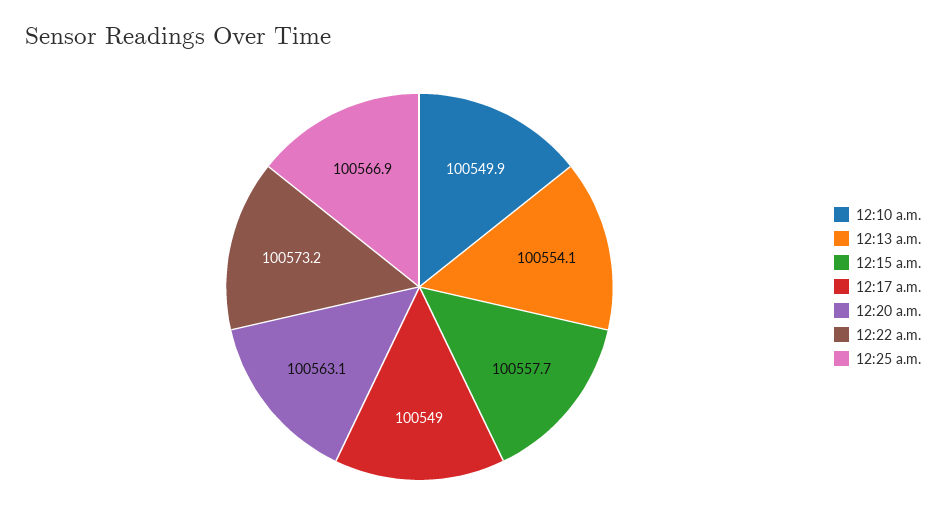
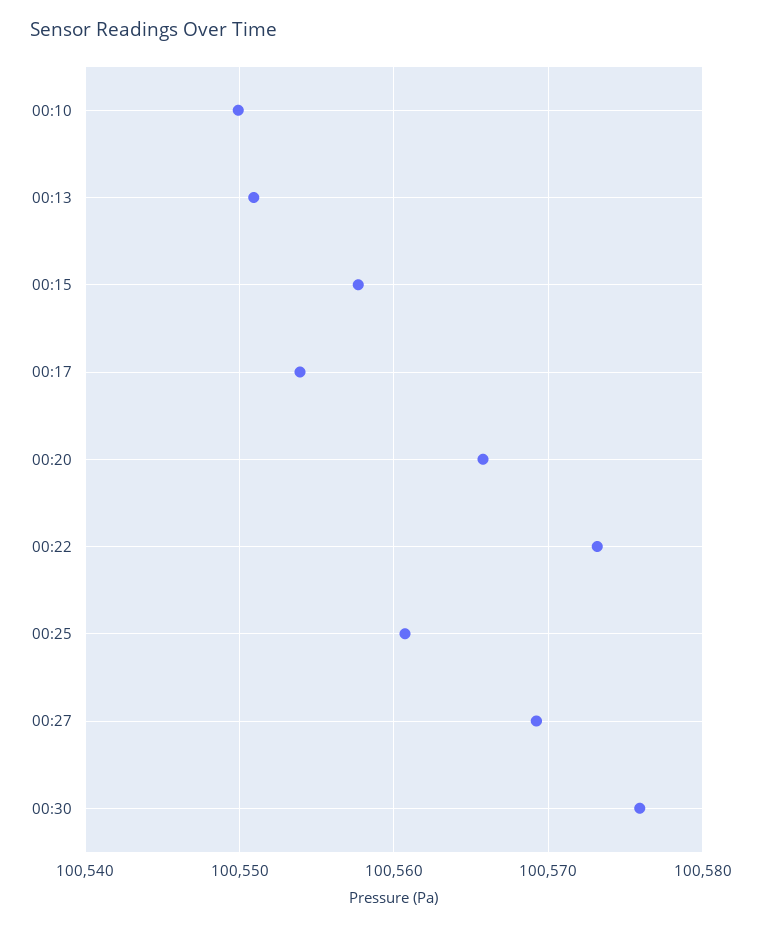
12:13 a.m.: 100554.1 -> 100551
12:17 a.m.: 100549 -> 100554
12:20 a.m.: 100563.1 -> 100566
12:25 a.m.: 100566.9 -> 100561
00:27: none -> 100569
00:30: none -> 100576

